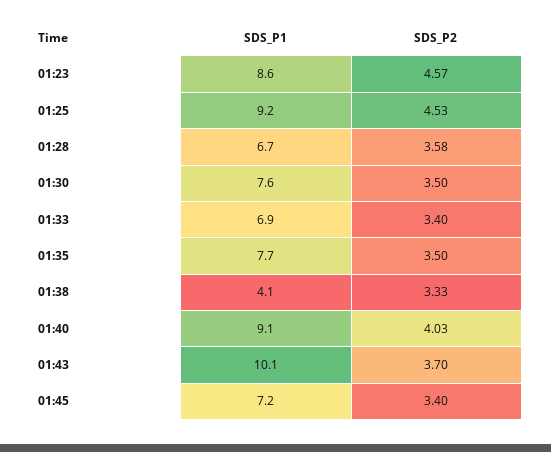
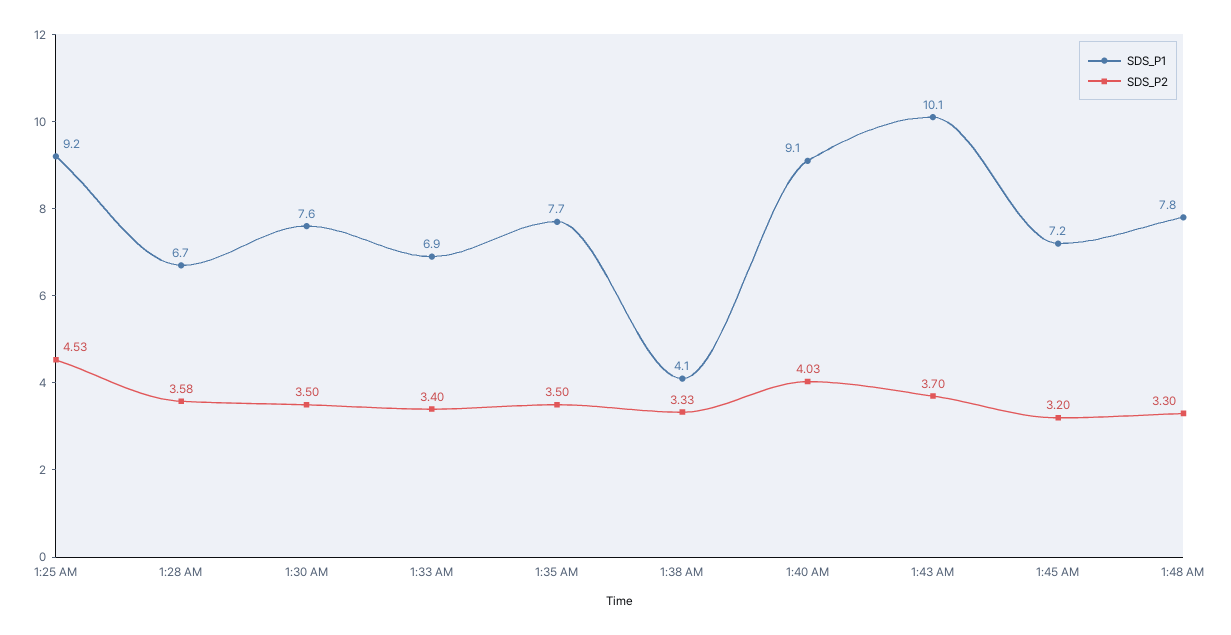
SDS_P1, 01:23: 8.6 -> none
SDS_P2, 01:23: 4.57 -> none
SDS_P2, 01:45: 3.4 -> 3.2
SDS_P1, 1:48 AM: none -> 7.8
SDS_P2, 1:48 AM: none -> 3.3

